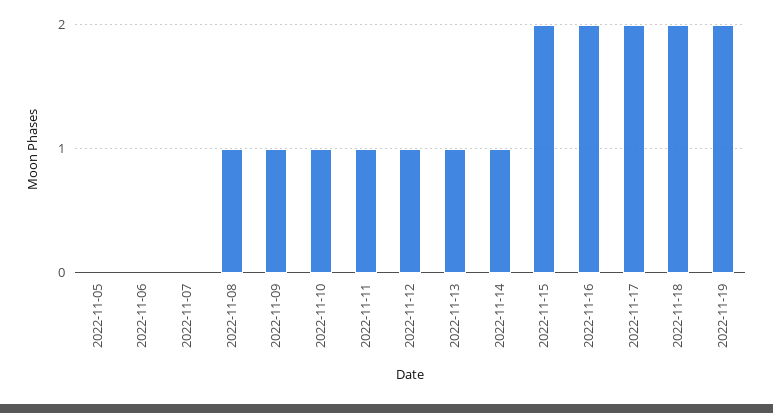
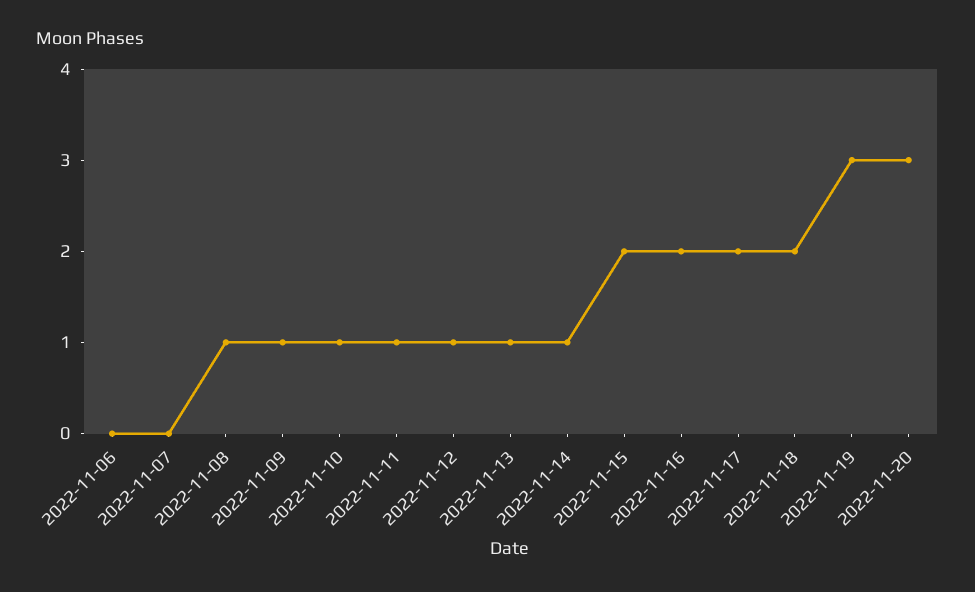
2022-11-05: 0 -> none
2022-11-19: 2 -> 3
2022-11-20: none -> 3

